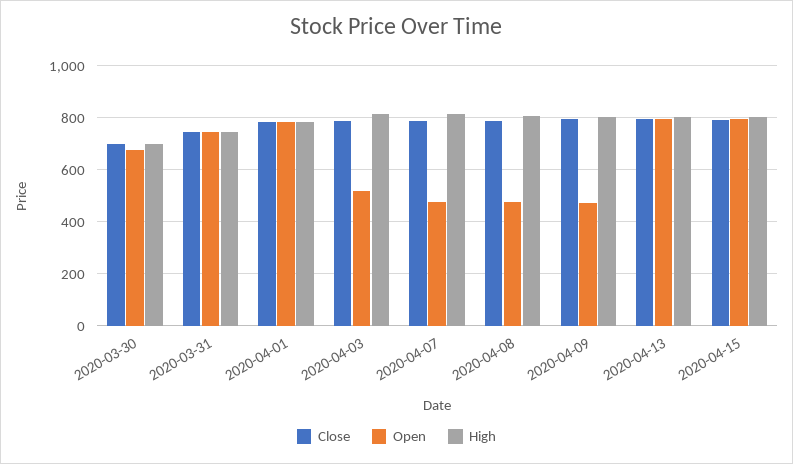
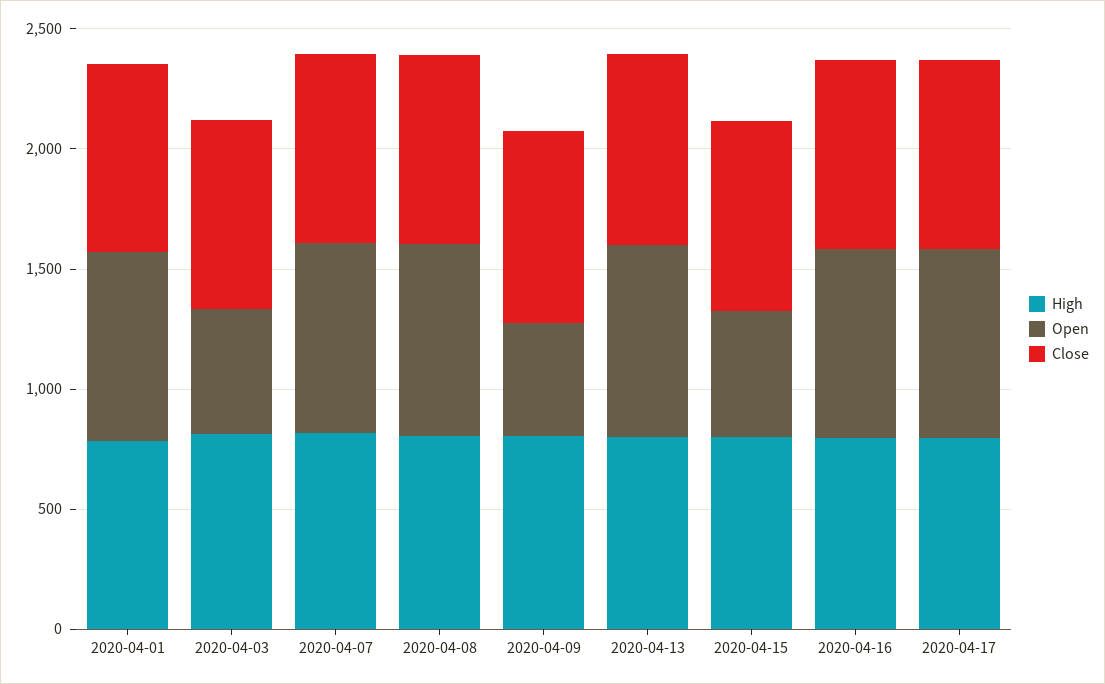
Close, 2020-03-30: 700 -> none
Open, 2020-03-30: 675 -> none
High, 2020-03-30: 700 -> none
Close, 2020-03-31: 750 -> none
Open, 2020-03-31: 750 -> none
High, 2020-03-31: 750 -> none
Open, 2020-04-07: 475 -> 800
Open, 2020-04-08: 475 -> 800
Open, 2020-04-15: 800 -> 500
High, 2020-04-16: none -> 800
Open, 2020-04-16: none -> 800
Close, 2020-04-16: none -> 800
High, 2020-04-17: none -> 800
Open, 2020-04-17: none -> 800
Close, 2020-04-17: none -> 800

